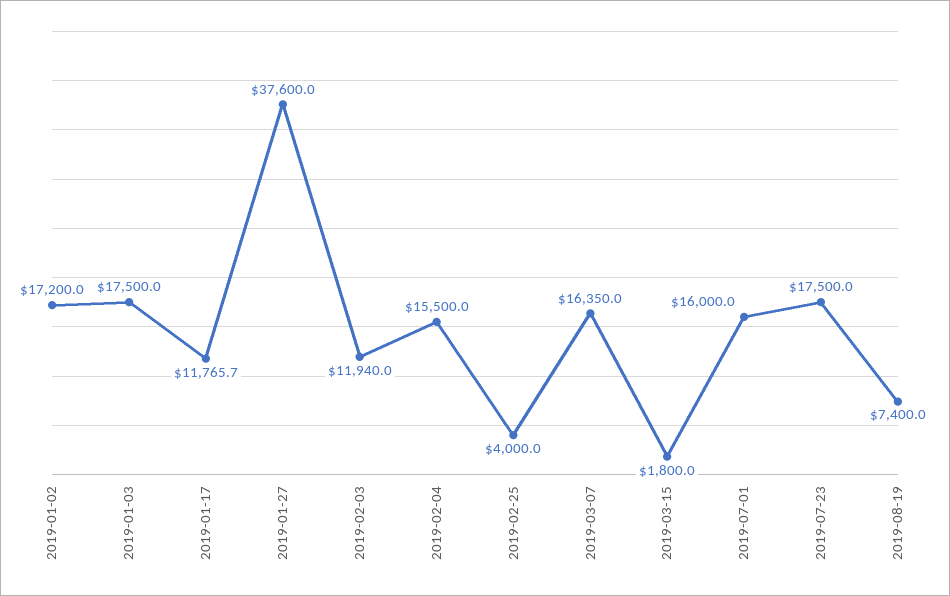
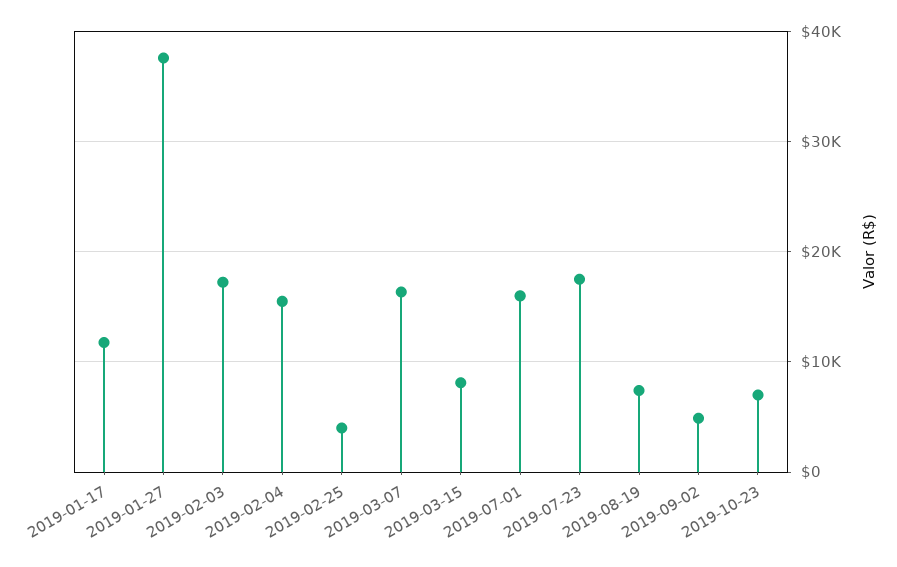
2019-01-02: 17200 -> none
2019-01-03: 17500 -> none
2019-02-03: 11940 -> 17000
2019-03-15: 1800 -> 8000
2019-09-02: none -> 5000
2019-10-23: none -> 7000

